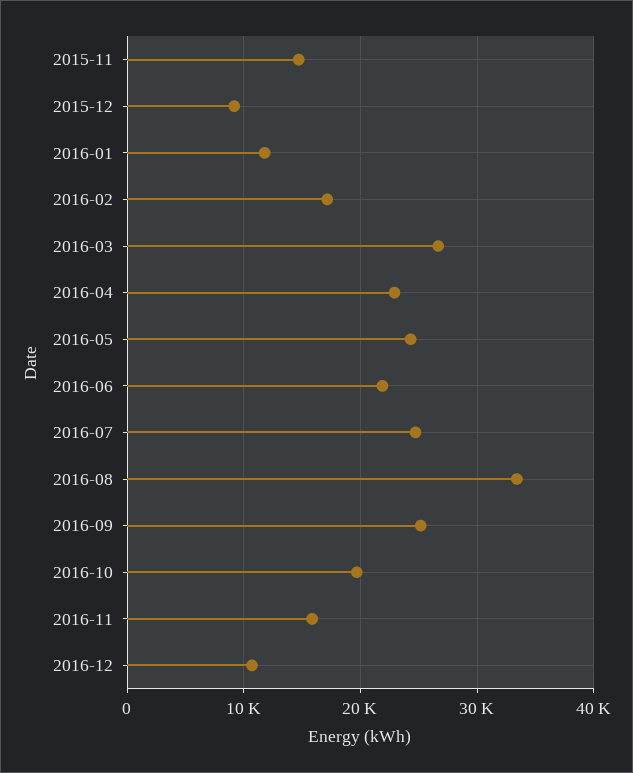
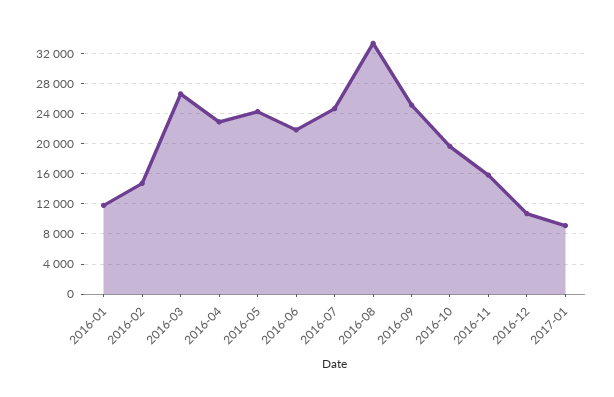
2015-11: 15000 -> none
2015-12: 9000 -> none
2016-02: 17000 -> 15000
2017-01: none -> 9000

